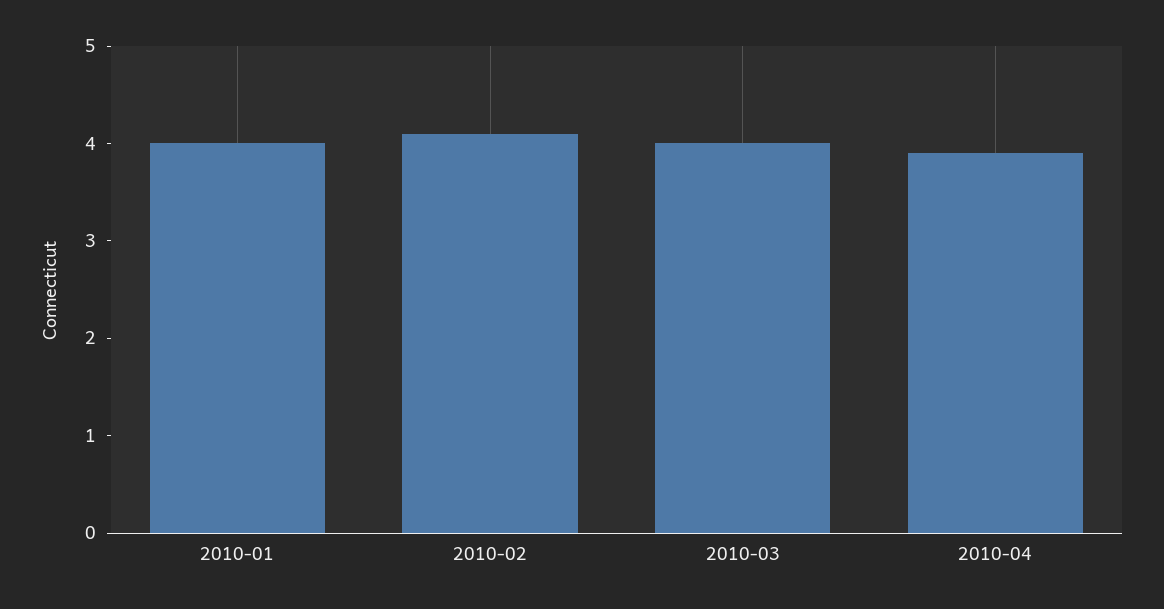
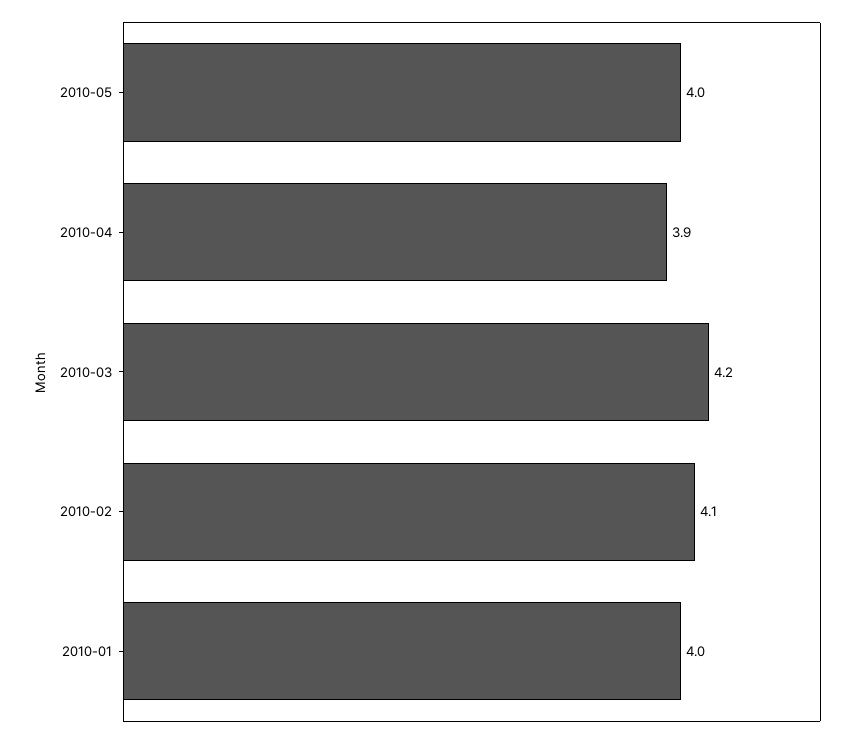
2010-03: 4 -> 4.2
2010-05: none -> 4

